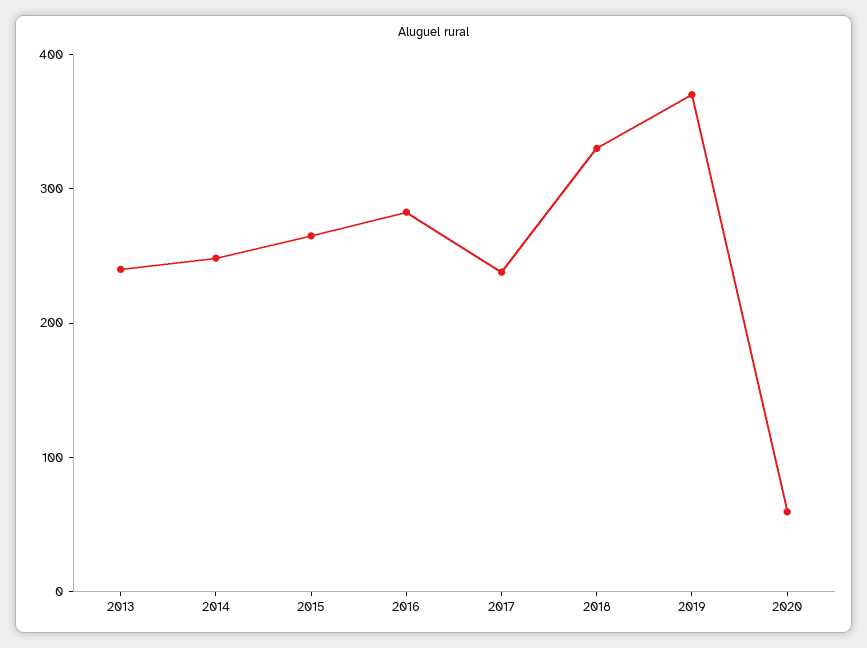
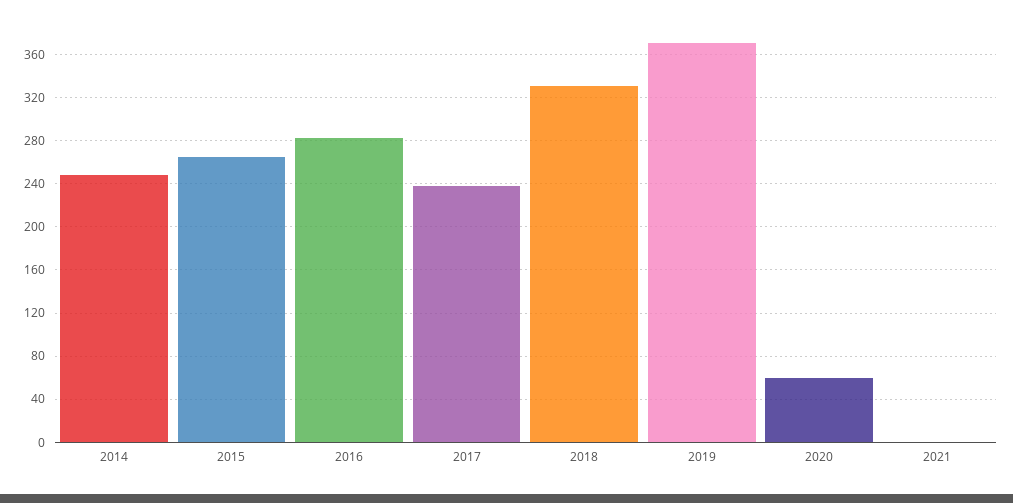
2013: 240 -> none
2021: none -> 0

